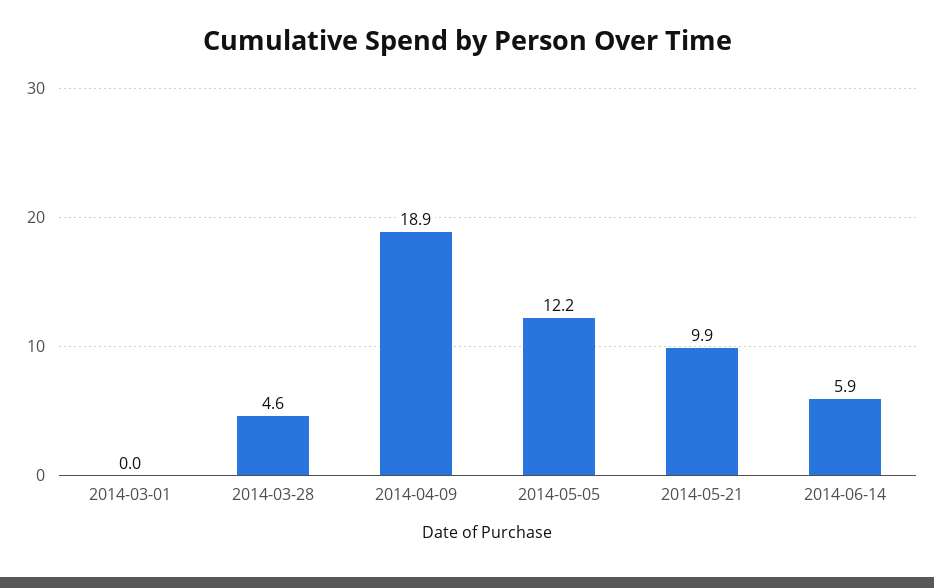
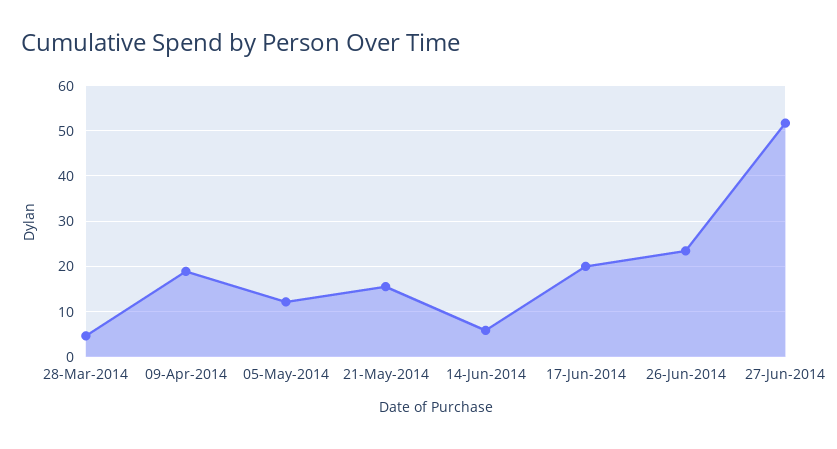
2014-03-01: 0 -> none
2014-05-21: 9.9 -> 16
17-Jun-2014: none -> 20
26-Jun-2014: none -> 24
27-Jun-2014: none -> 52

